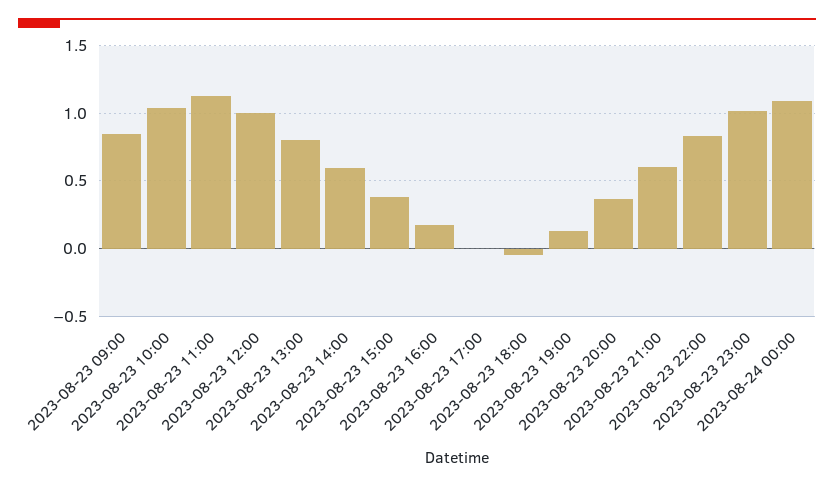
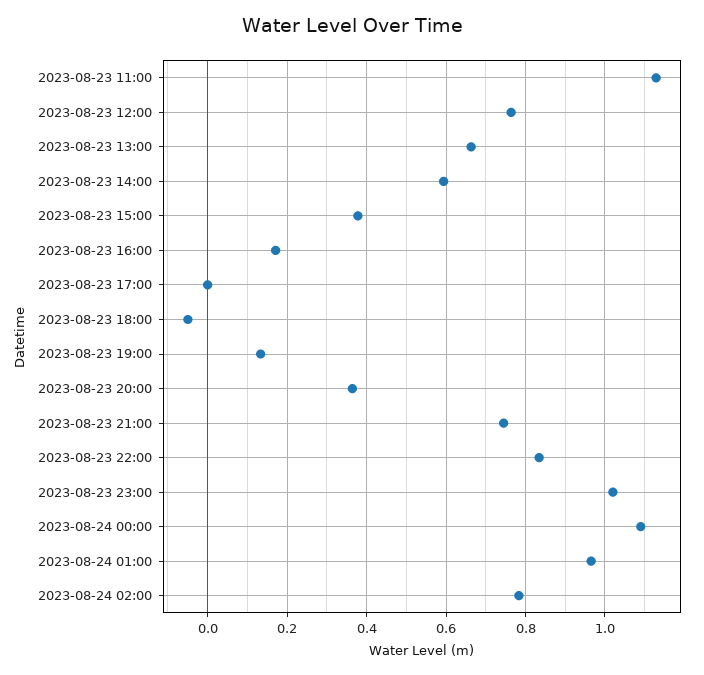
2023-08-23 09:00: 0.85 -> none
2023-08-23 10:00: 1.05 -> none
2023-08-23 12:00: 1 -> 0.76
2023-08-23 13:00: 0.8 -> 0.66
2023-08-23 21:00: 0.6 -> 0.74
2023-08-24 01:00: none -> 0.96
2023-08-24 02:00: none -> 0.78

